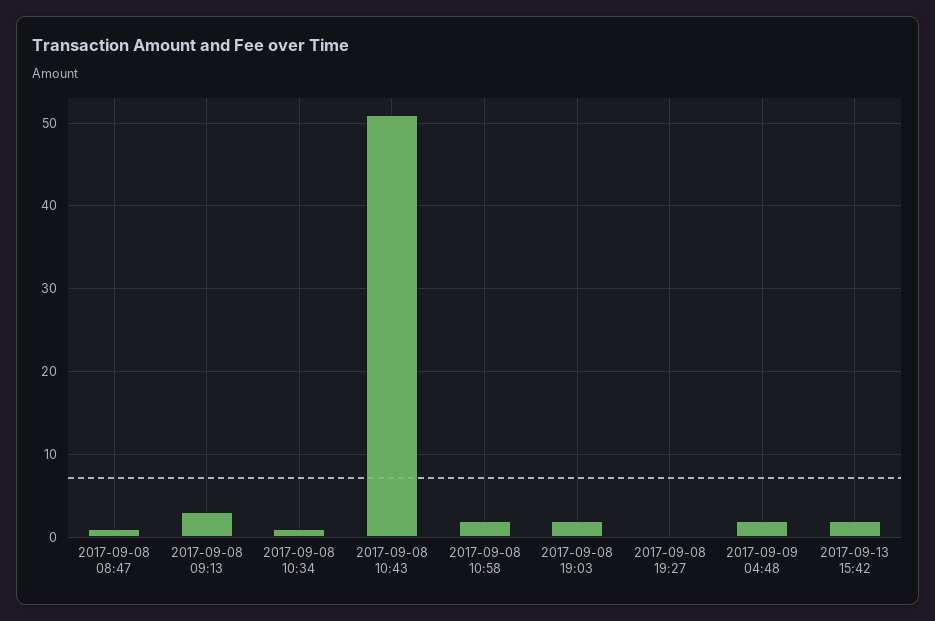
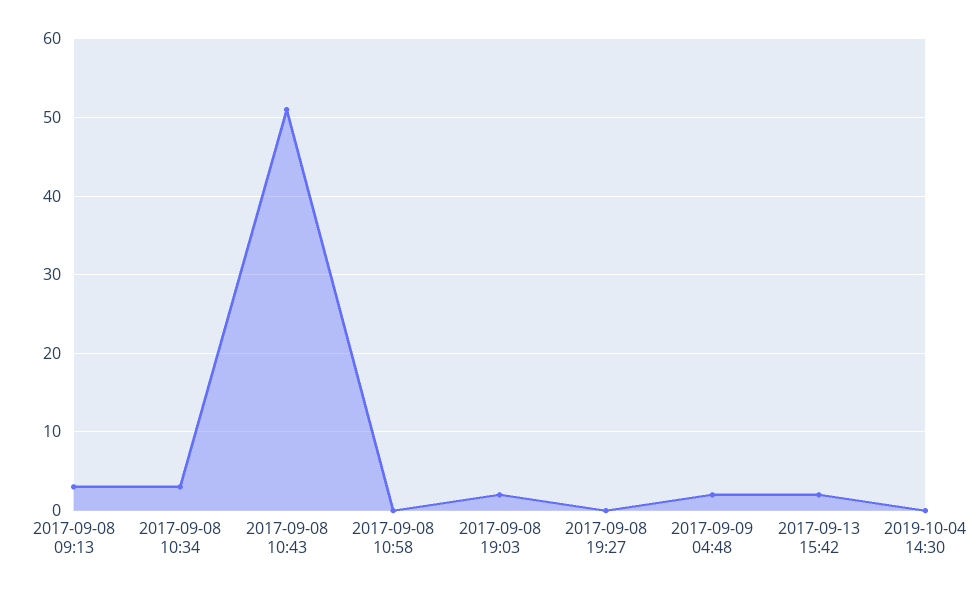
2017-09-08 08:47: 1 -> none
2017-09-08 10:34: 1 -> 3
2017-09-08 10:58: 2 -> 0
2019-10-04 14:30: none -> 0

